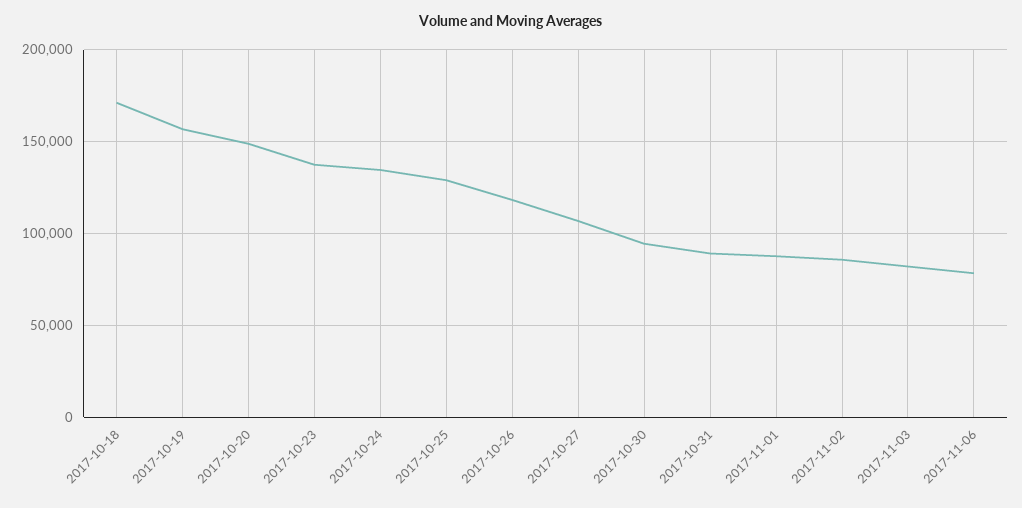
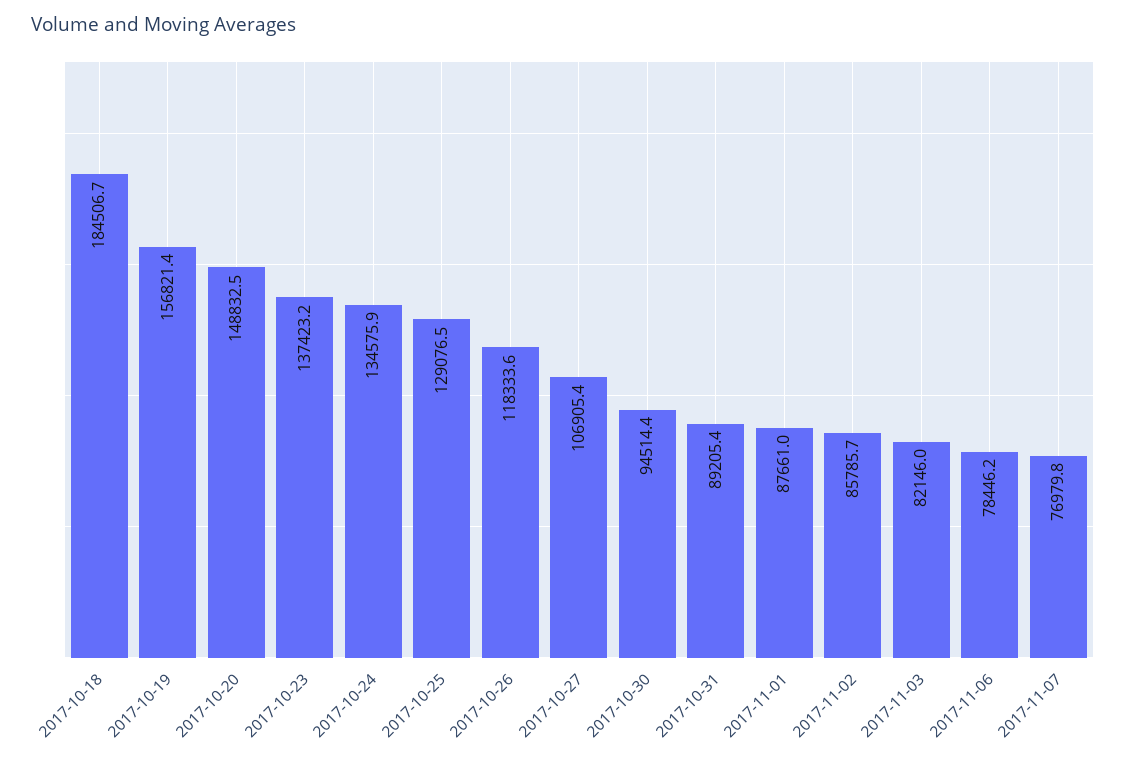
2017-10-18: 170000 -> 184506.7
2017-11-07: none -> 76979.8

